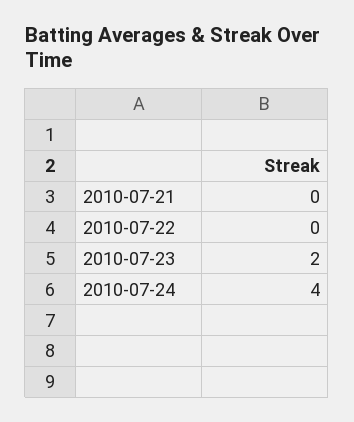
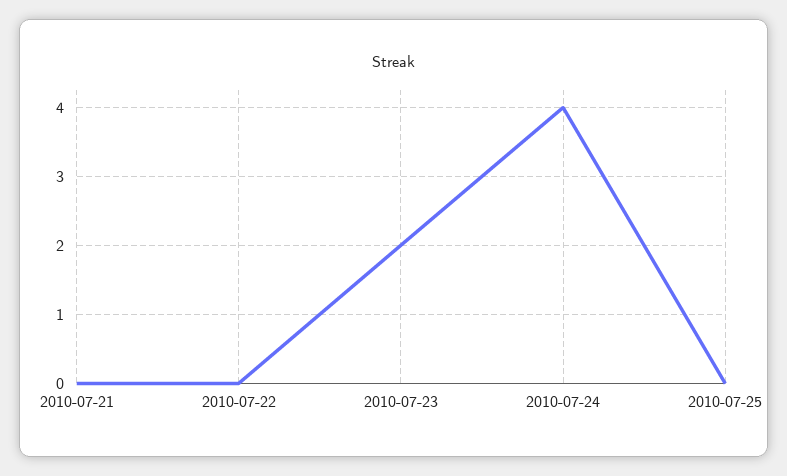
2010-07-25: none -> 0

